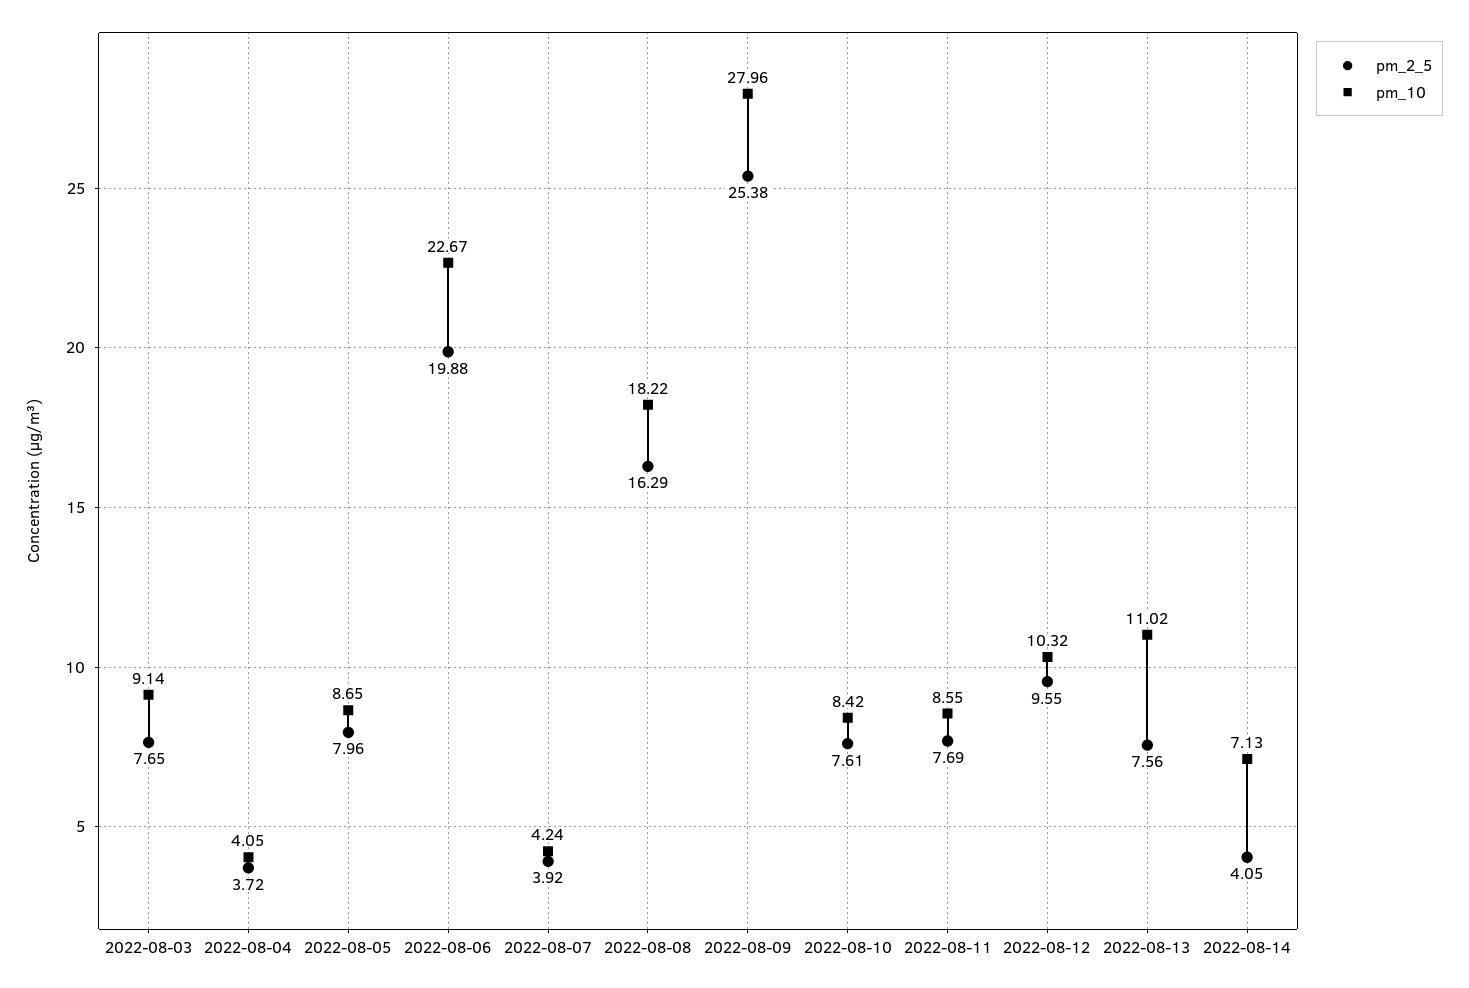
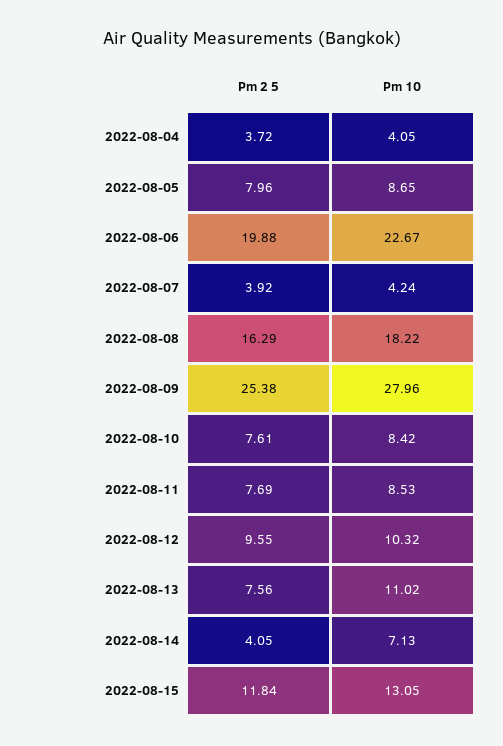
pm_2_5, 2022-08-03: 7.65 -> none
pm_10, 2022-08-03: 9.14 -> none
pm_10, 2022-08-11: 8.55 -> 8.53
pm_2_5, 2022-08-15: none -> 11.84
pm_10, 2022-08-15: none -> 13.05

